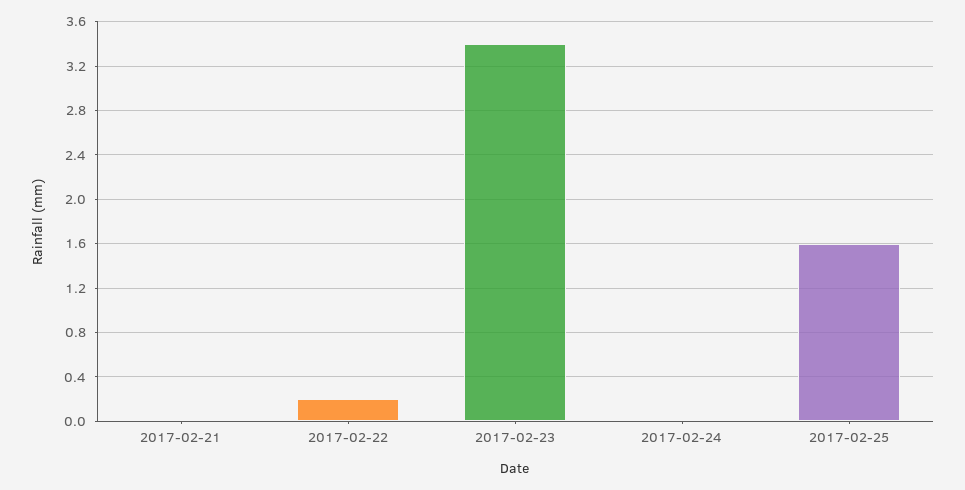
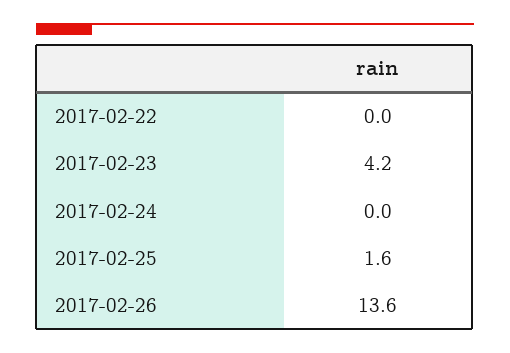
2017-02-21: 0 -> none
2017-02-22: 0.2 -> 0
2017-02-23: 3.4 -> 4.2
2017-02-26: none -> 13.6

